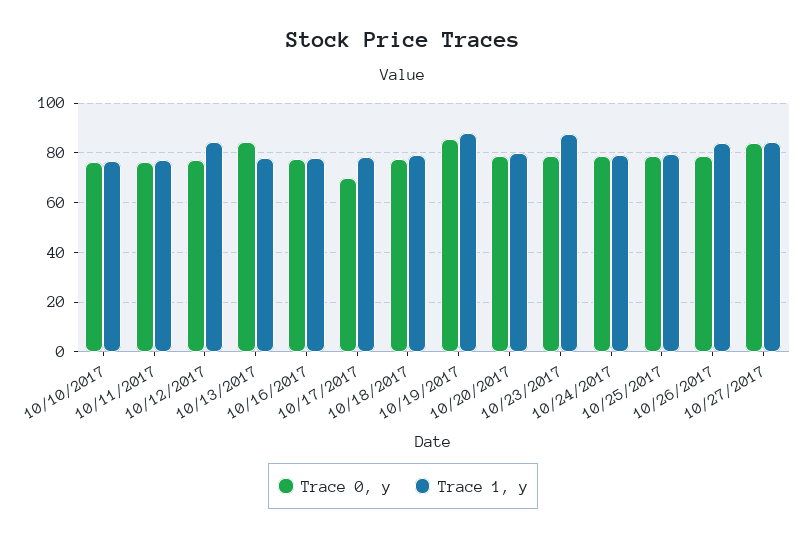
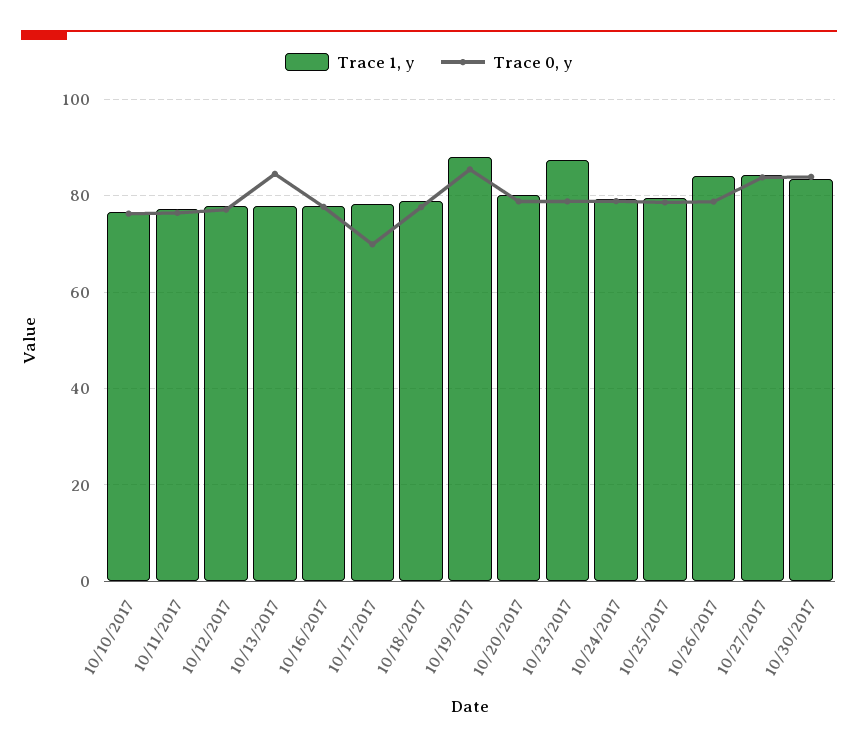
Trace 1, y, 10/12/2017: 85 -> 78
Trace 1, y, 10/30/2017: none -> 84
Trace 0, y, 10/30/2017: none -> 84

